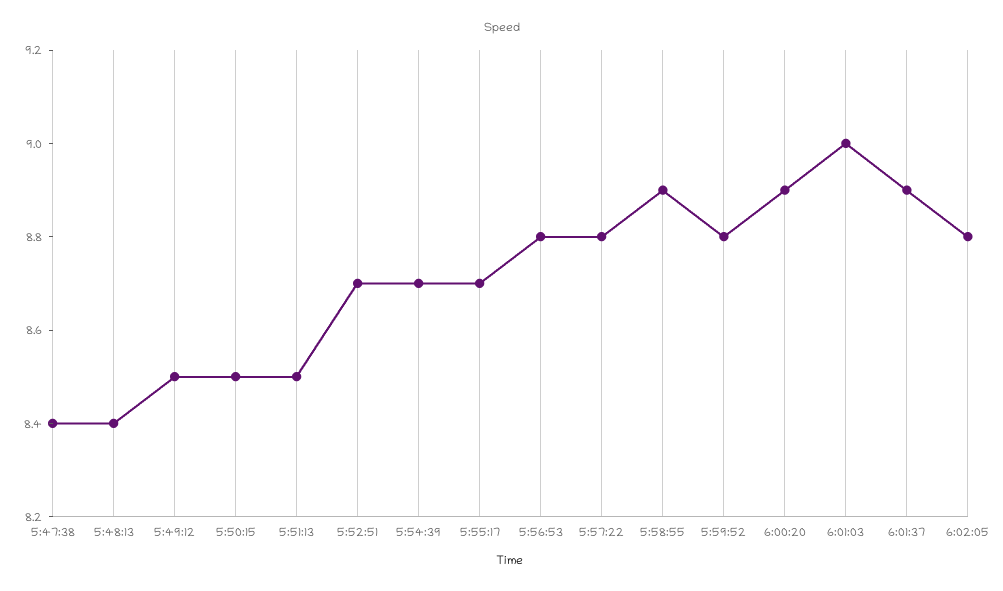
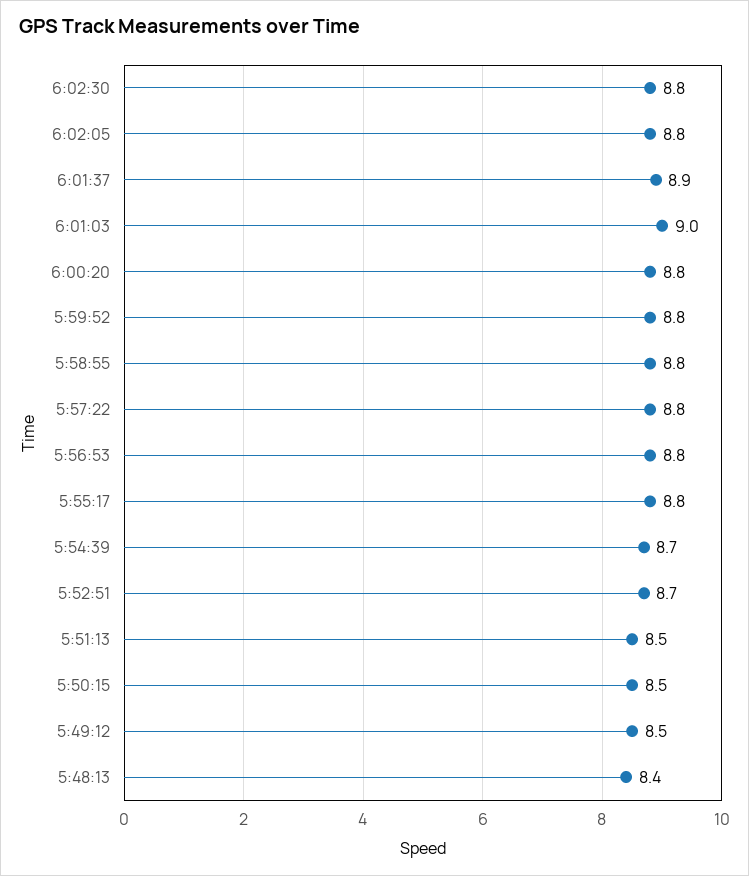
5:47:38: 8.4 -> none
5:55:17: 8.7 -> 8.8
5:58:55: 8.9 -> 8.8
6:00:20: 8.9 -> 8.8
6:02:30: none -> 8.8

